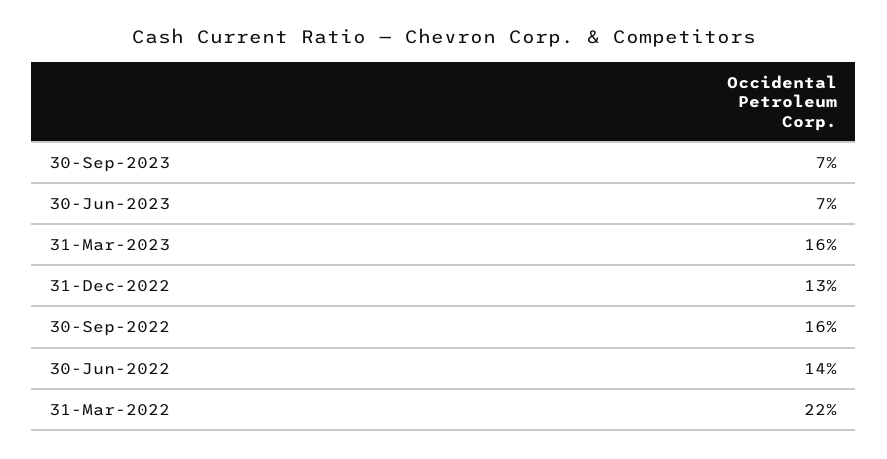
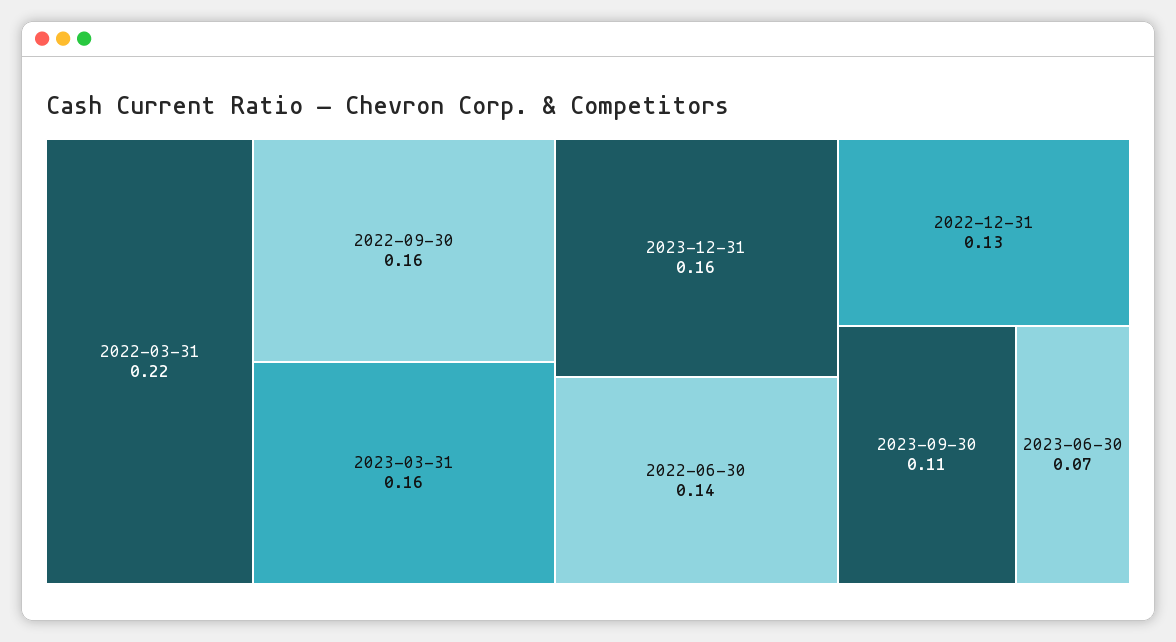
30-Sep-2023: 0.07 -> 0.11
2023-12-31: none -> 0.16

